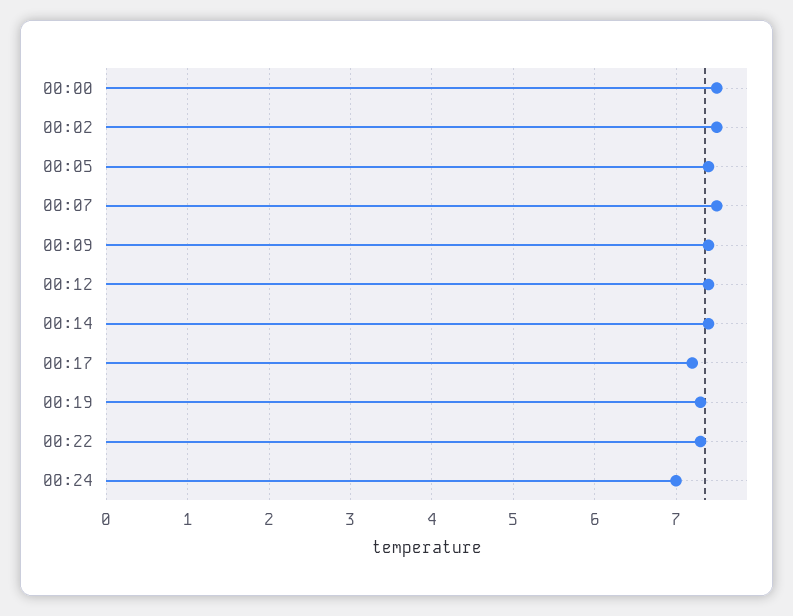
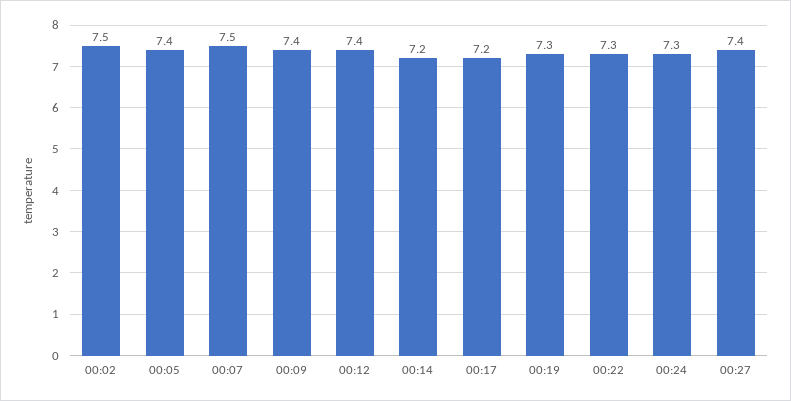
00:00: 7.5 -> none
00:14: 7.4 -> 7.2
00:24: 7 -> 7.3
00:27: none -> 7.4

